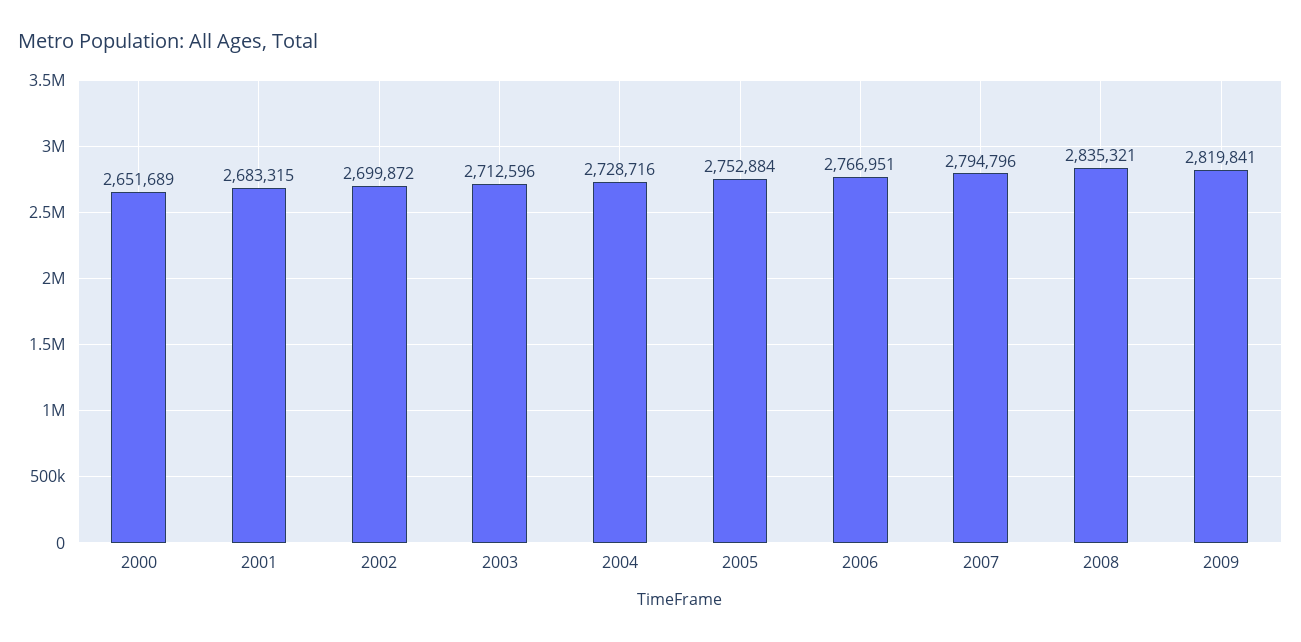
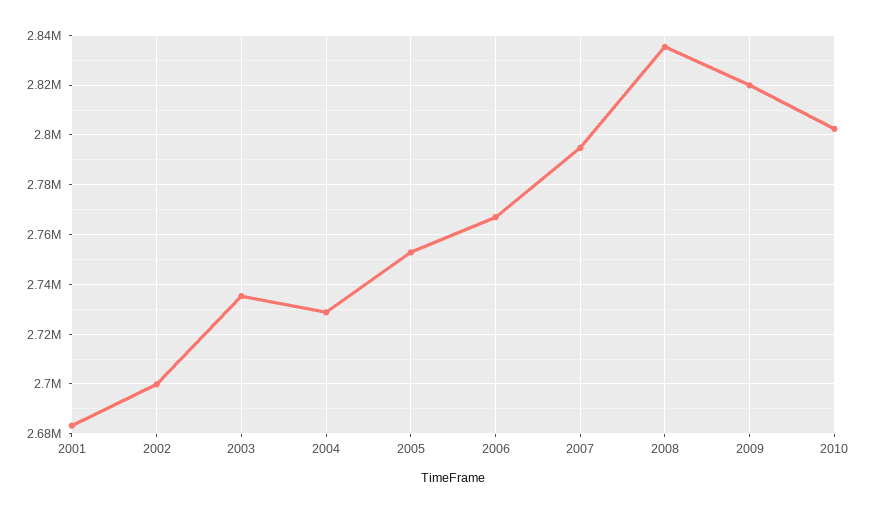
2000: 2651689 -> none
2003: 2712596 -> 2735000
2010: none -> 2802500

